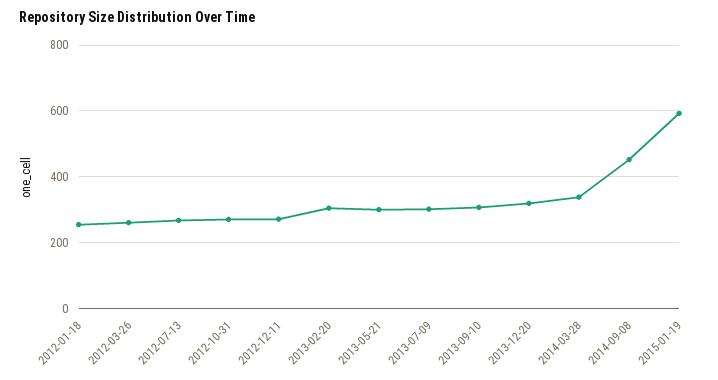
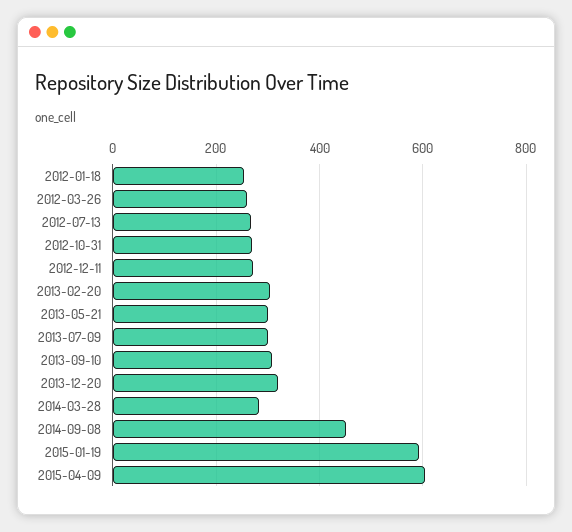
2014-03-28: 340 -> 280
2015-04-09: none -> 600

